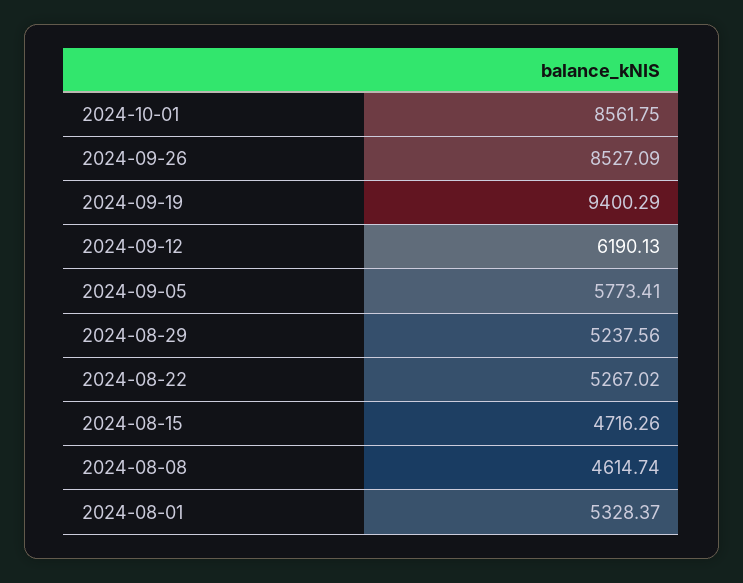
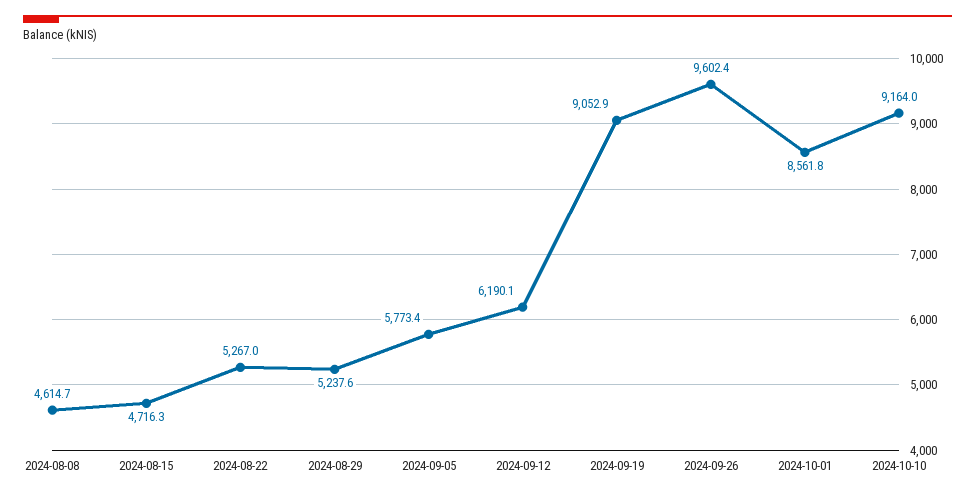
2024-09-26: 8527.09 -> 9602.4
2024-09-19: 9400.29 -> 9052.9
2024-08-01: 5328.37 -> none
2024-10-10: none -> 9164

